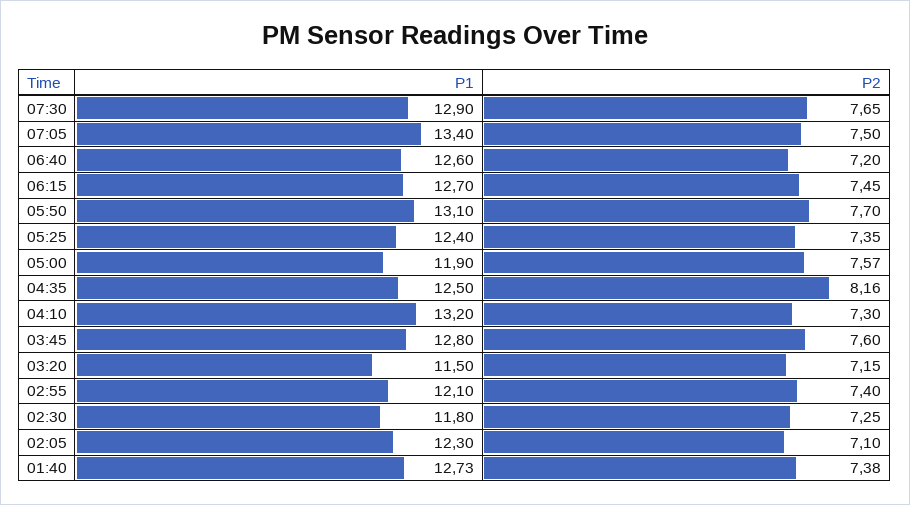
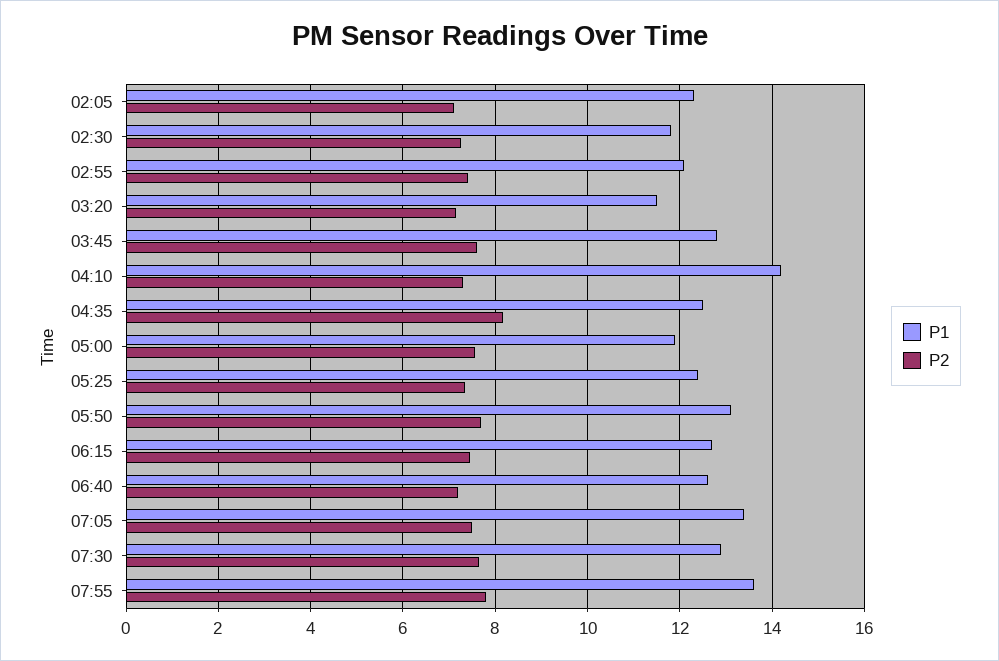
P1, 04:10: 13.2 -> 14.2
P1, 01:40: 12.73 -> none
P2, 01:40: 7.38 -> none
P1, 07:55: none -> 13.6
P2, 07:55: none -> 7.8

